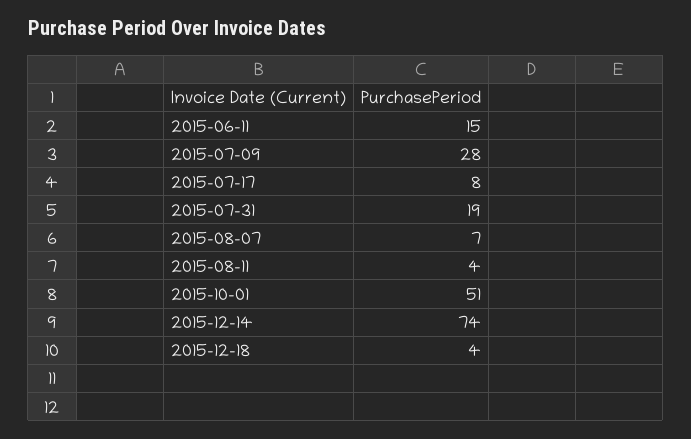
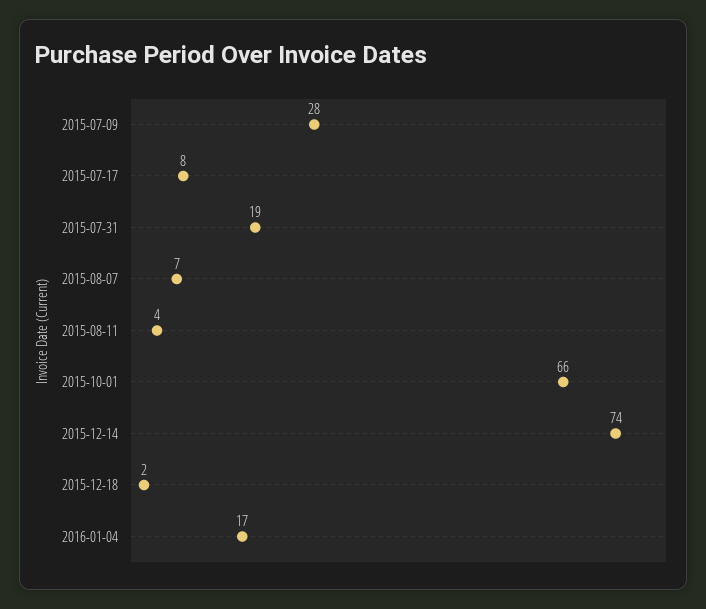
2015-06-11: 15 -> none
2015-10-01: 51 -> 66
2015-12-18: 4 -> 2
2016-01-04: none -> 17

